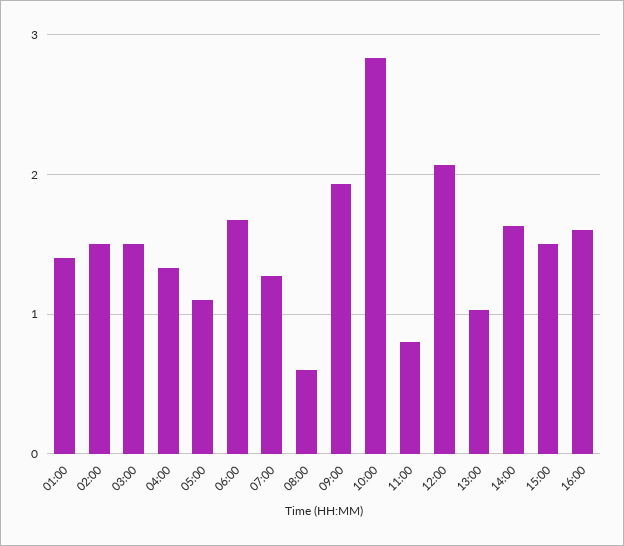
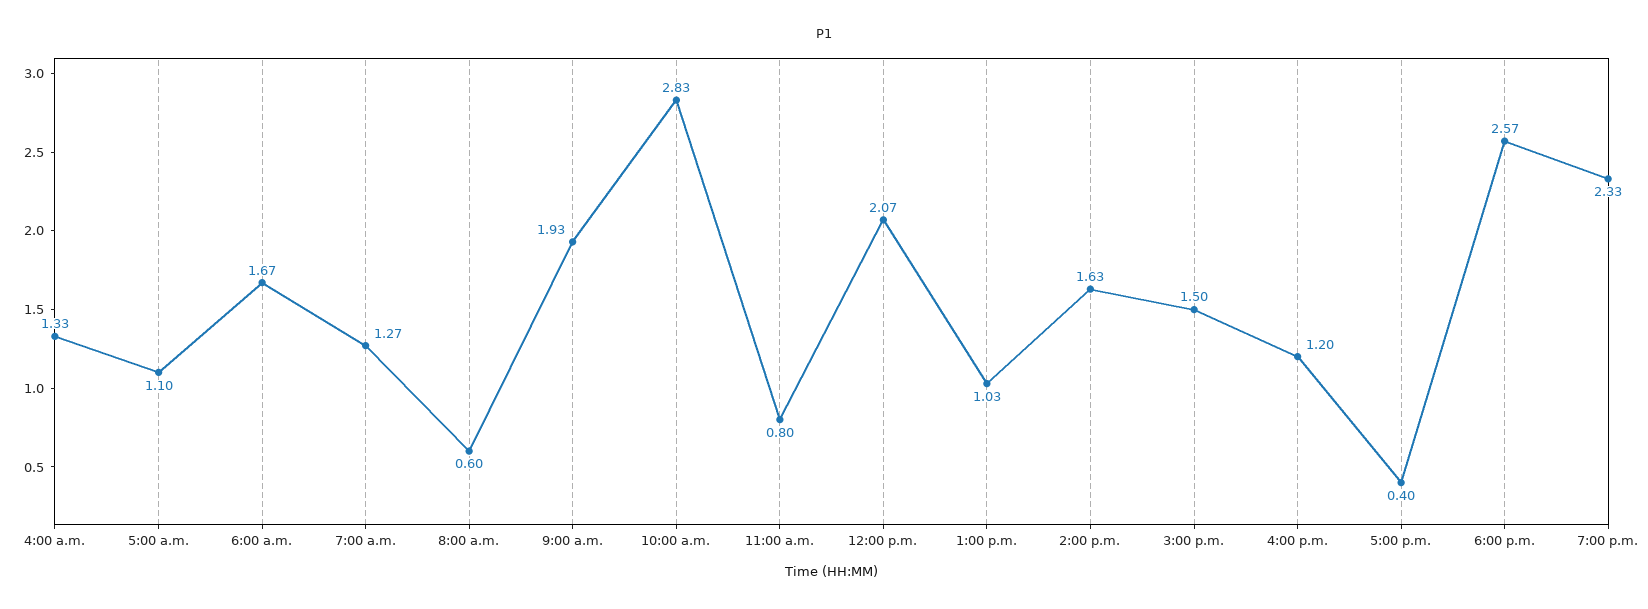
01:00: 1.4 -> none
02:00: 1.5 -> none
03:00: 1.5 -> none
16:00: 1.6 -> 1.2
5:00 p.m.: none -> 0.4
6:00 p.m.: none -> 2.57
7:00 p.m.: none -> 2.33

